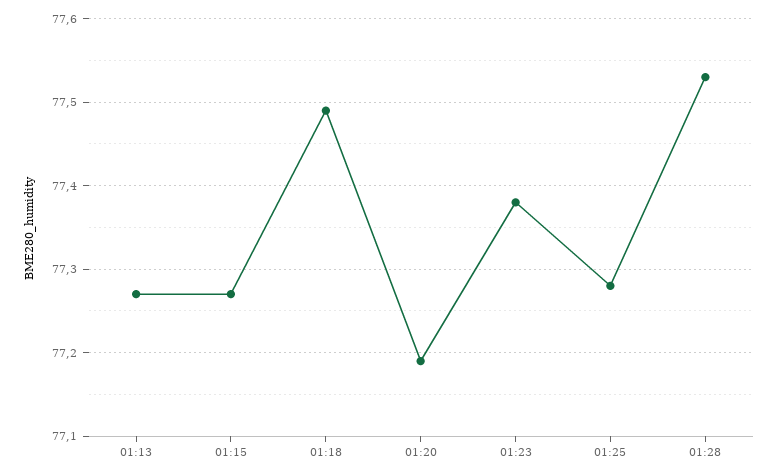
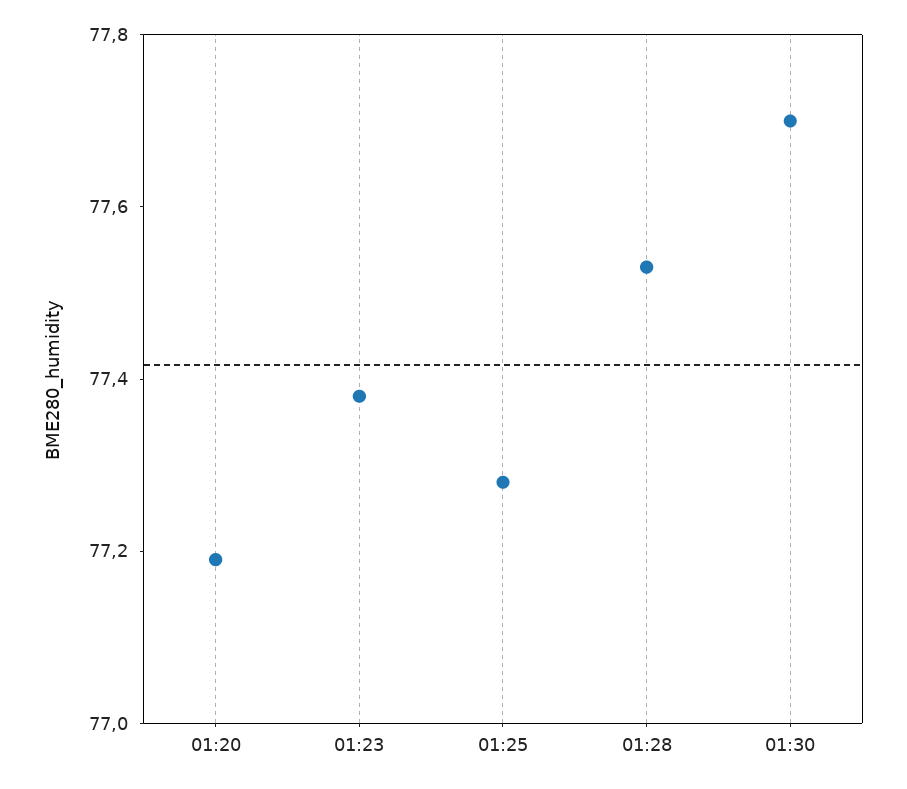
01:13: 77.27 -> none
01:15: 77.27 -> none
01:18: 77.49 -> none
01:30: none -> 77.7

